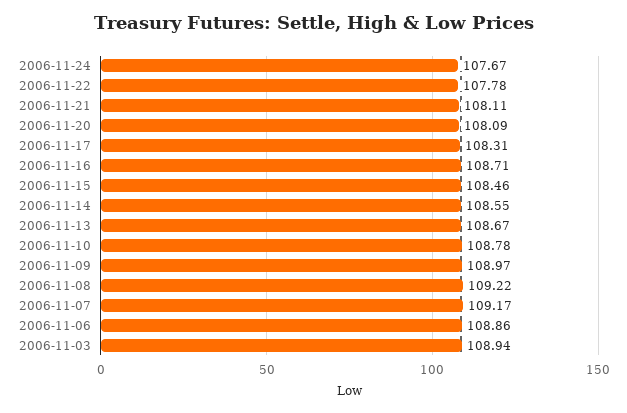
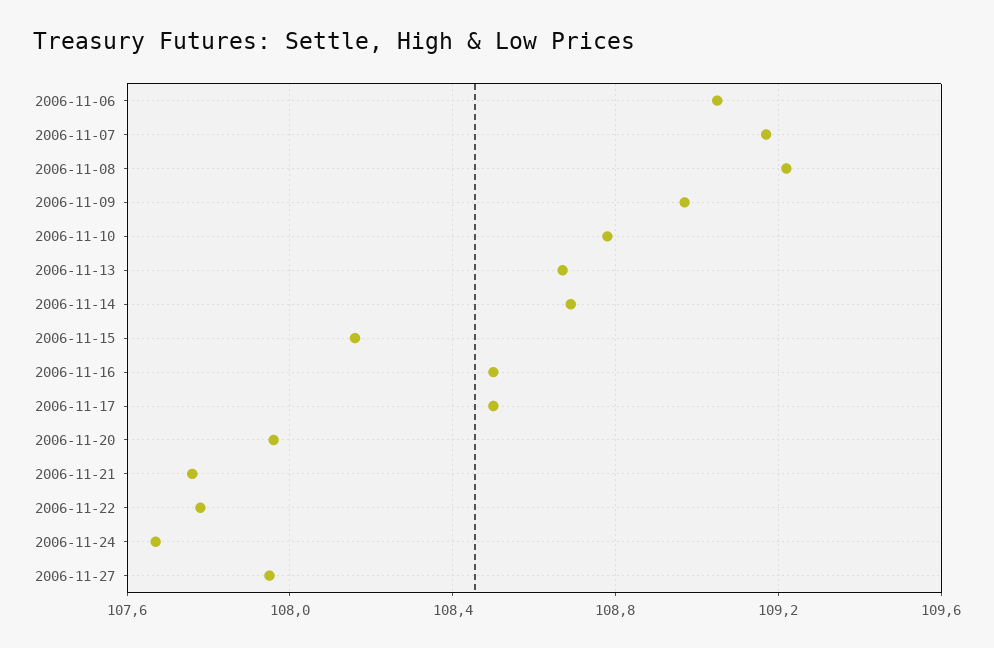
2006-11-21: 108.11 -> 107.75
2006-11-20: 108.09 -> 107.95
2006-11-17: 108.31 -> 108.5
2006-11-16: 108.71 -> 108.5
2006-11-15: 108.46 -> 108.15
2006-11-14: 108.55 -> 108.7
2006-11-06: 108.86 -> 109.05
2006-11-03: 108.94 -> none
2006-11-27: none -> 107.95

